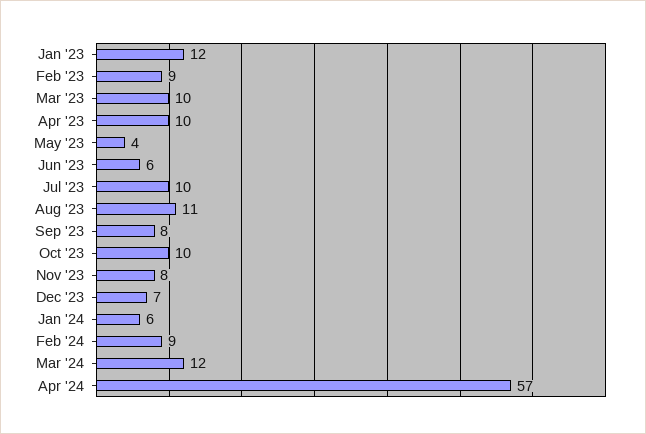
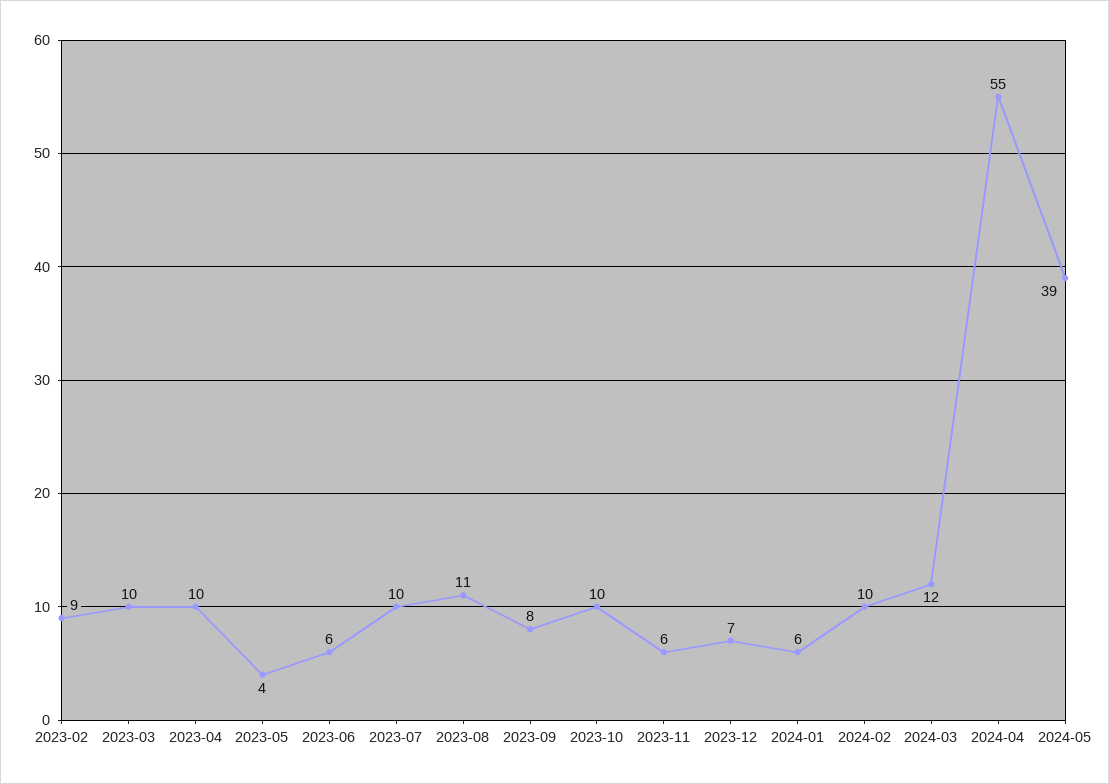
Jan '23: 12 -> none
Nov '23: 8 -> 6
Feb '24: 9 -> 10
Apr '24: 57 -> 55
2024-05: none -> 39

